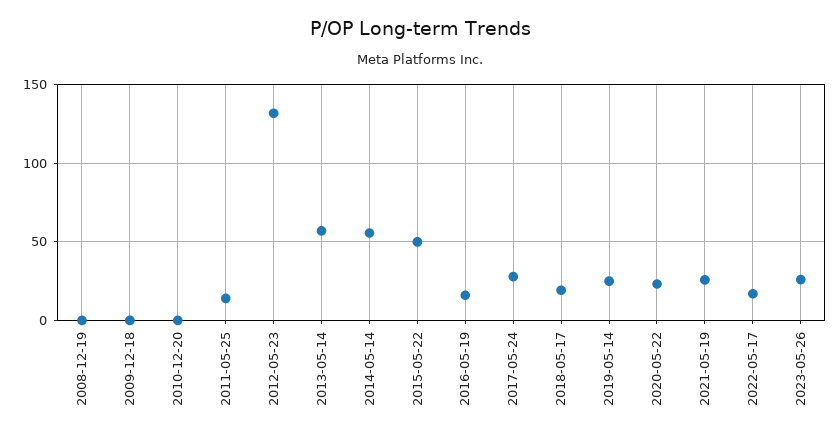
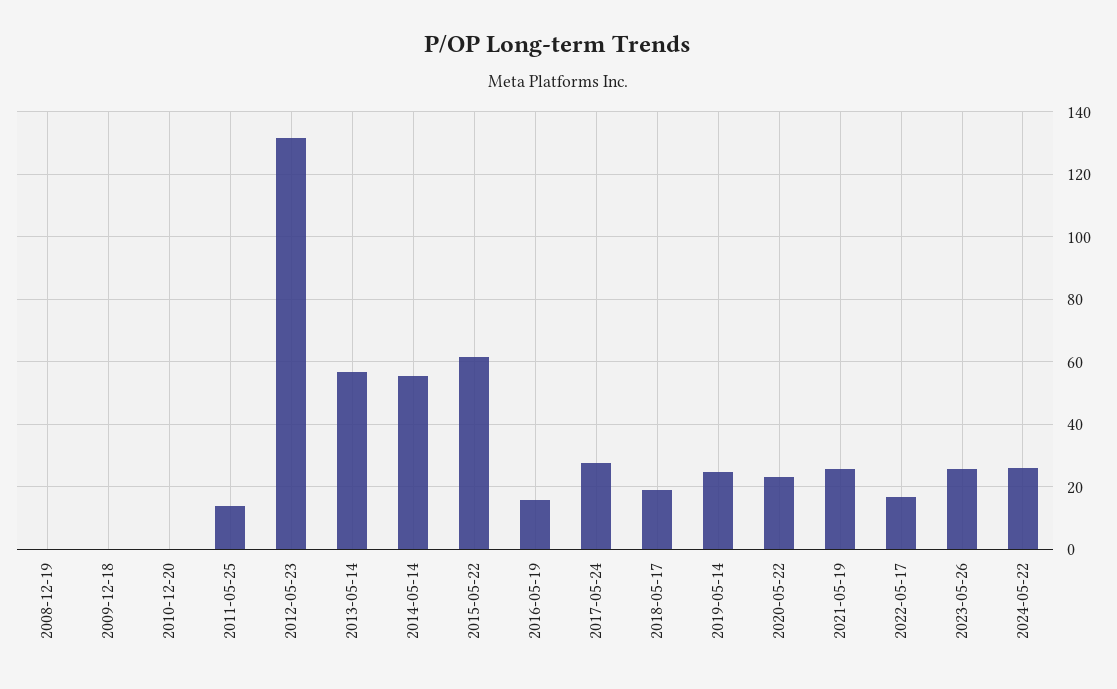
2015-05-22: 50 -> 62
2024-05-22: none -> 26

